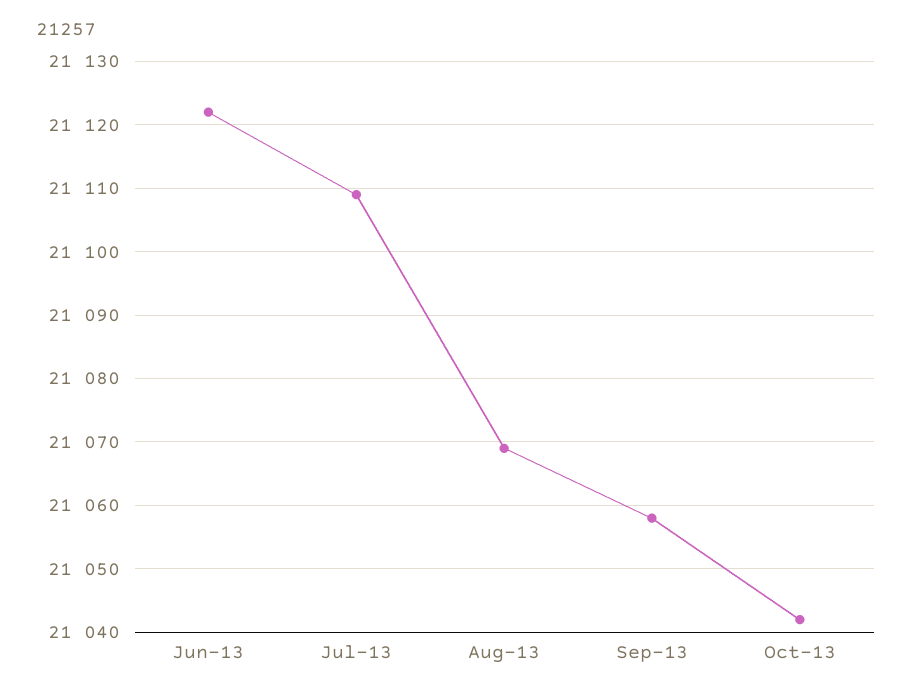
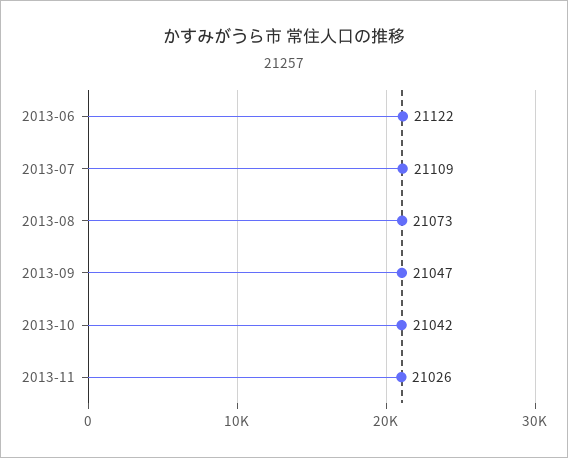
Aug-13: 21069 -> 21073
Sep-13: 21058 -> 21047
2013-11: none -> 21026

